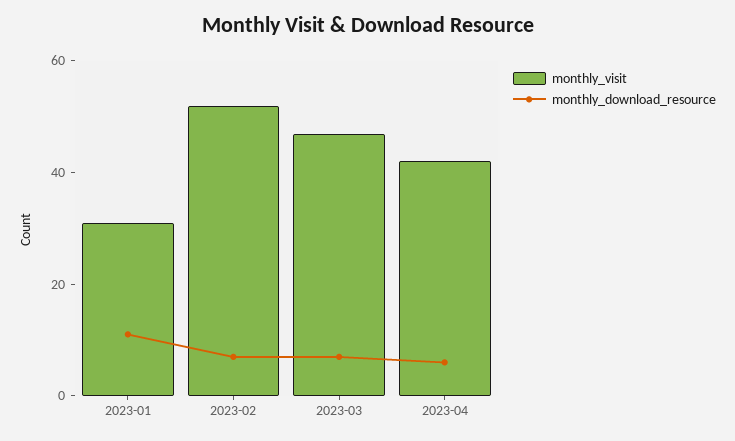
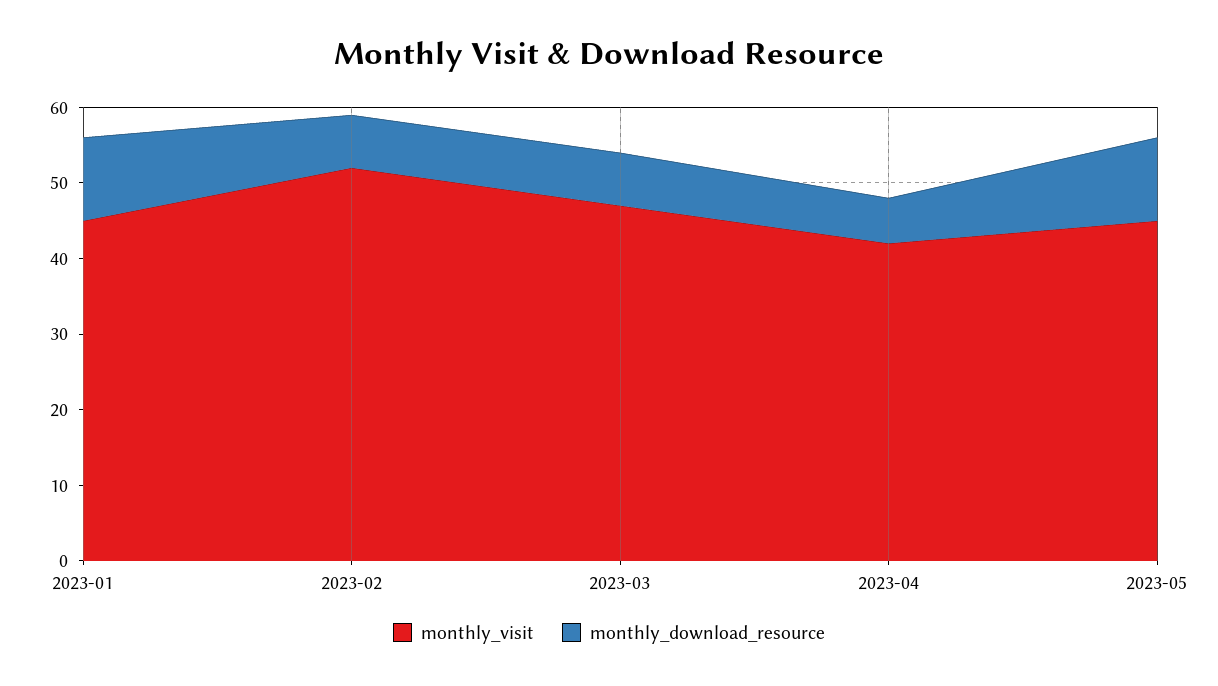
monthly_visit, 2023-01: 30 -> 45
monthly_visit, 2023-05: none -> 45
monthly_download_resource, 2023-05: none -> 10

